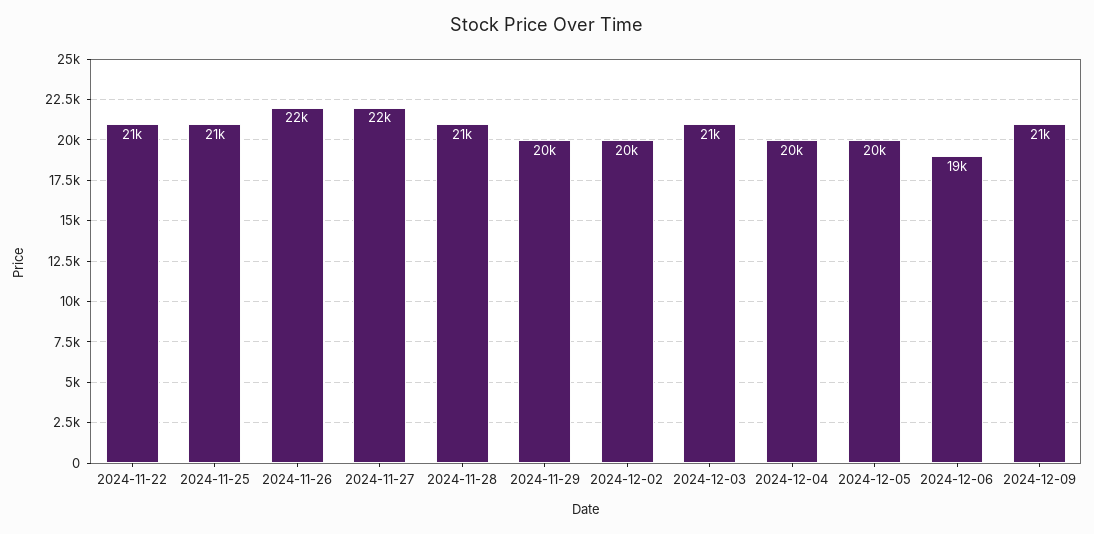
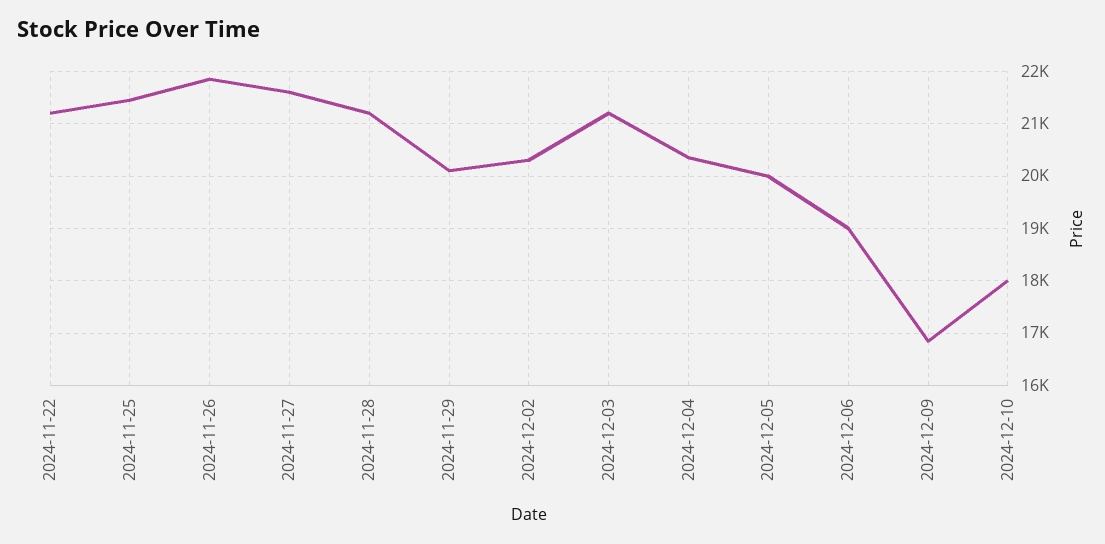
2024-12-09: 21000 -> 16800
2024-12-10: none -> 18000

